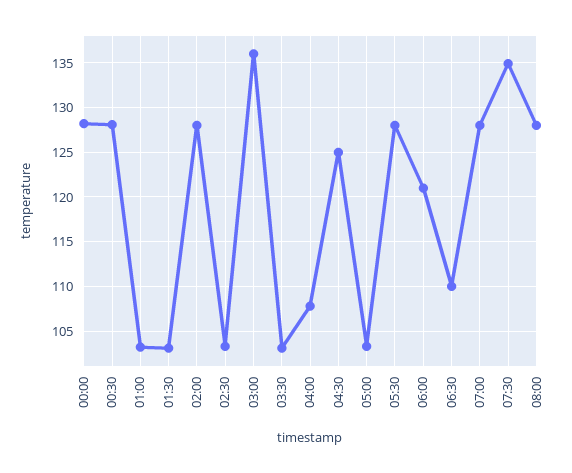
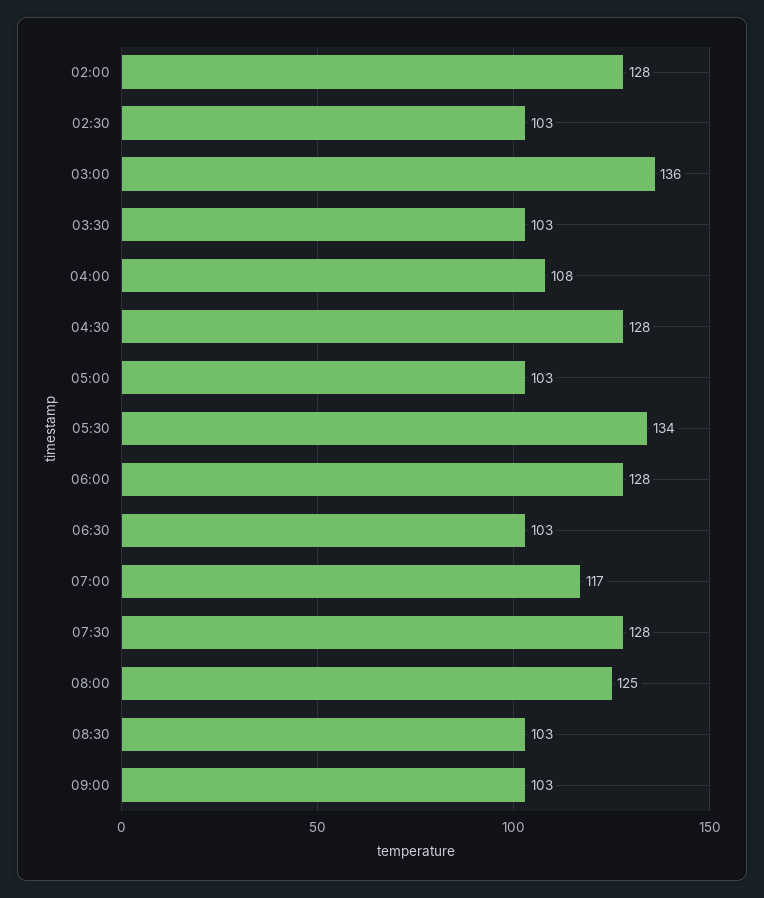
00:00: 128 -> none
00:30: 128 -> none
01:00: 103 -> none
01:30: 103 -> none
04:30: 125 -> 128
05:30: 128 -> 134
06:00: 121 -> 128
06:30: 110 -> 103
07:00: 128 -> 117
07:30: 135 -> 128
08:00: 128 -> 125
08:30: none -> 103
09:00: none -> 103

